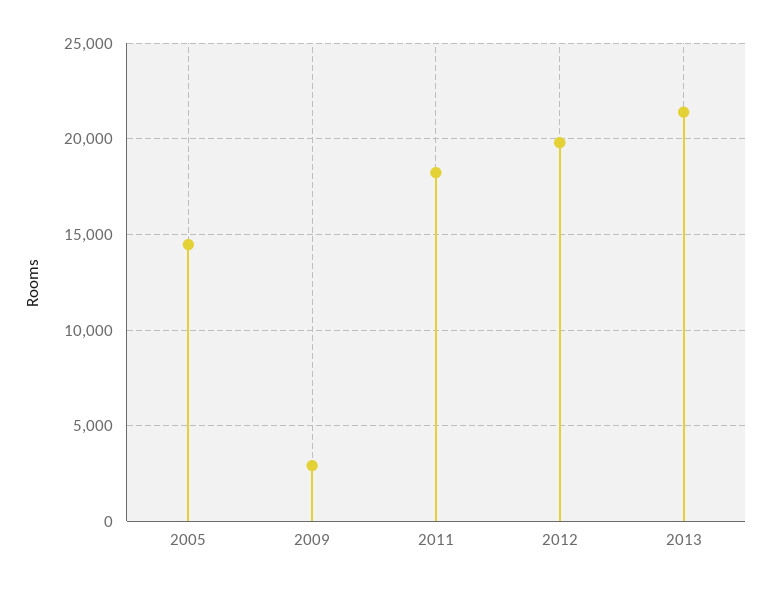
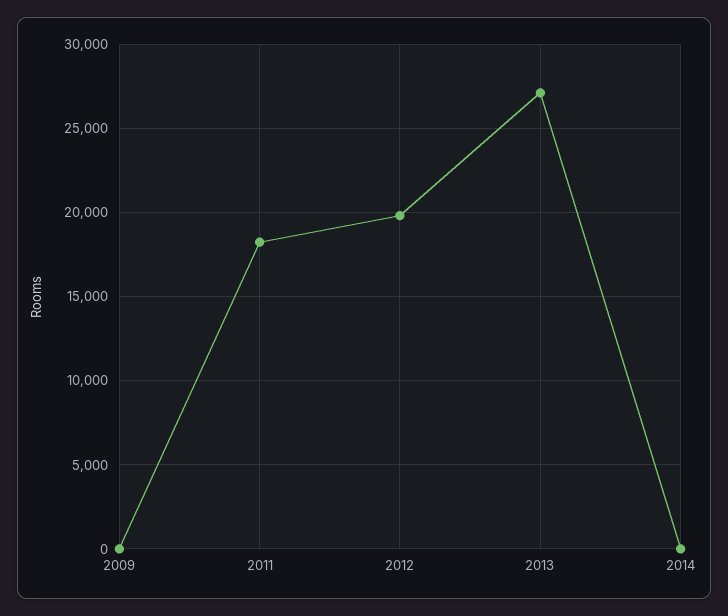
2005: 14500 -> none
2009: 3000 -> 0
2013: 21500 -> 27000
2014: none -> 0

